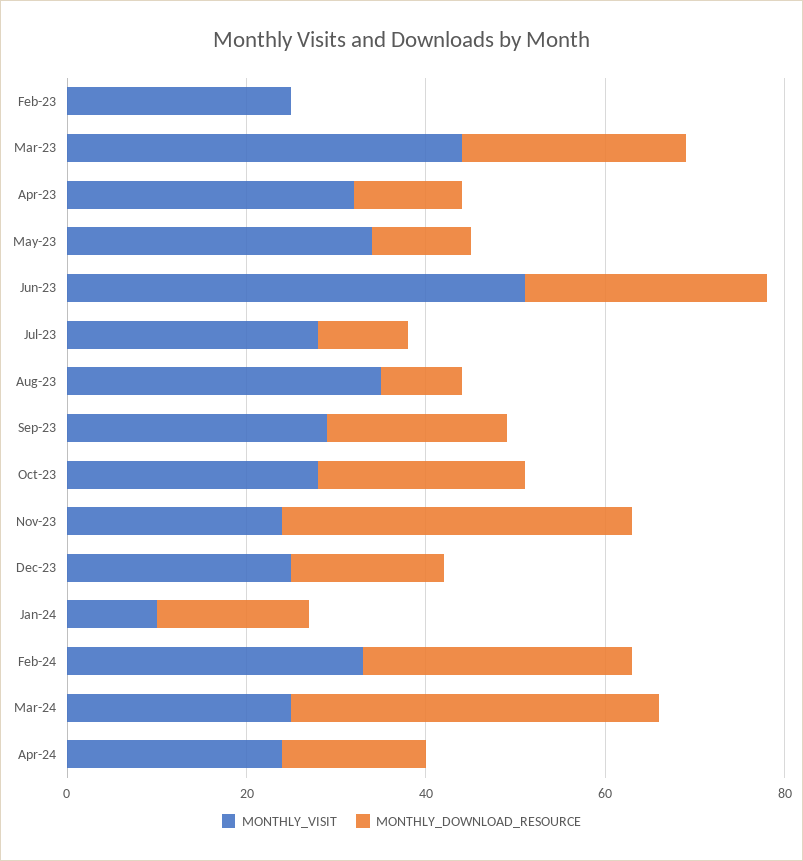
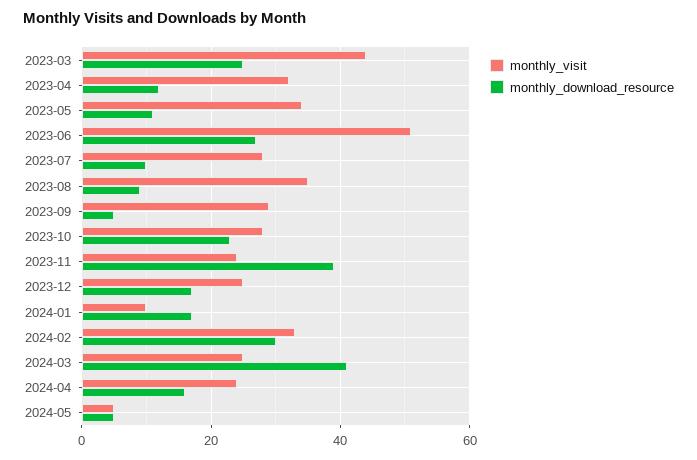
MONTHLY_VISIT, Feb-23: 25 -> none
MONTHLY_DOWNLOAD_RESOURCE, Feb-23: 0 -> none
MONTHLY_DOWNLOAD_RESOURCE, Sep-23: 20 -> 5
MONTHLY_VISIT, 2024-05: none -> 5
MONTHLY_DOWNLOAD_RESOURCE, 2024-05: none -> 5

